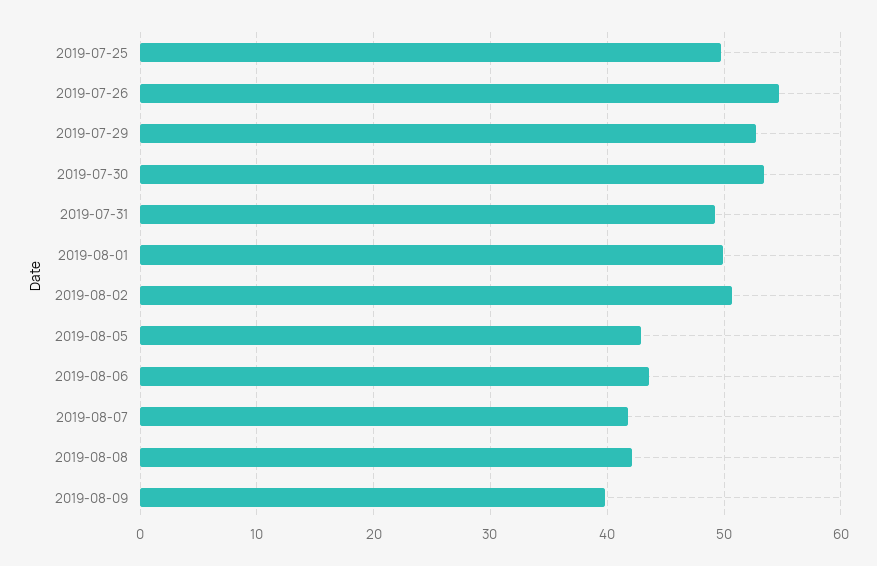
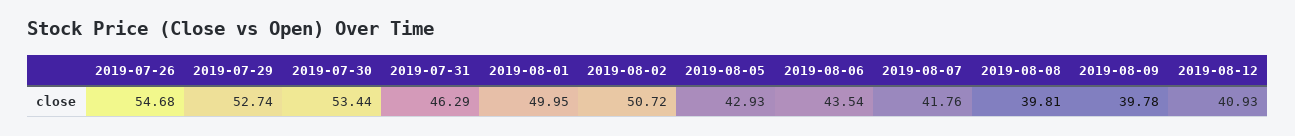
2019-07-25: 50 -> none
2019-07-31: 49 -> 46.29
2019-08-08: 42 -> 39.81
2019-08-12: none -> 40.93

